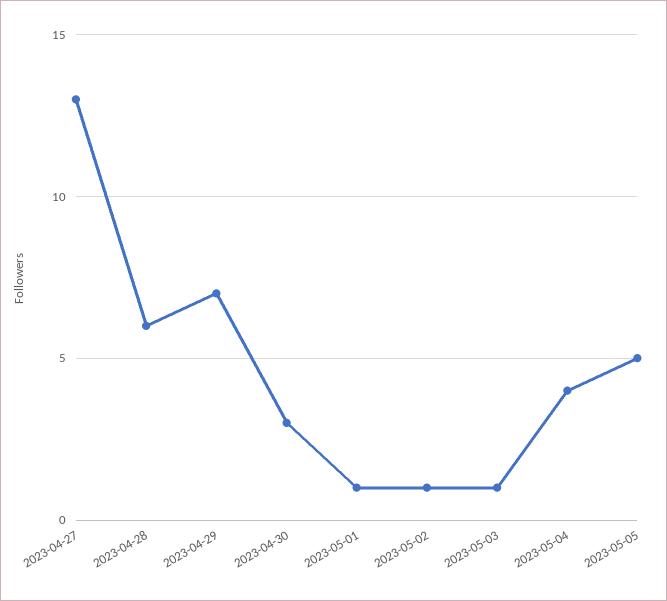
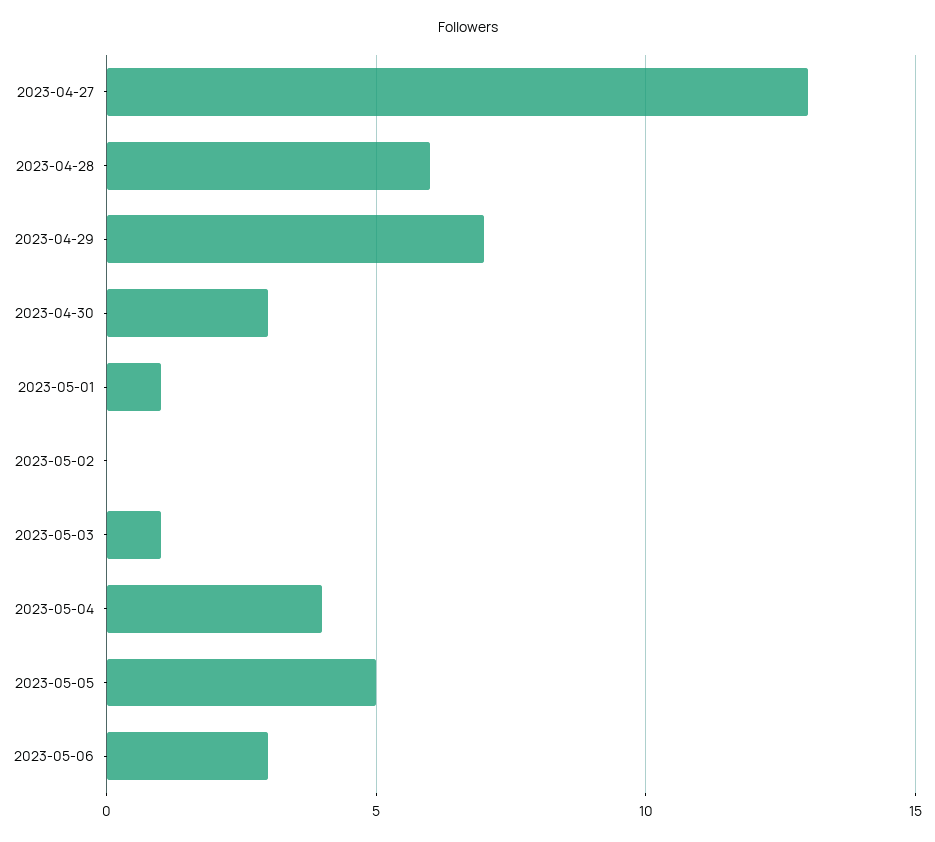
2023-05-02: 1 -> 0
2023-05-06: none -> 3

